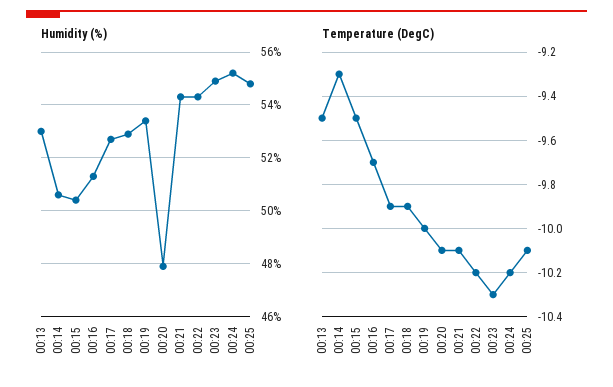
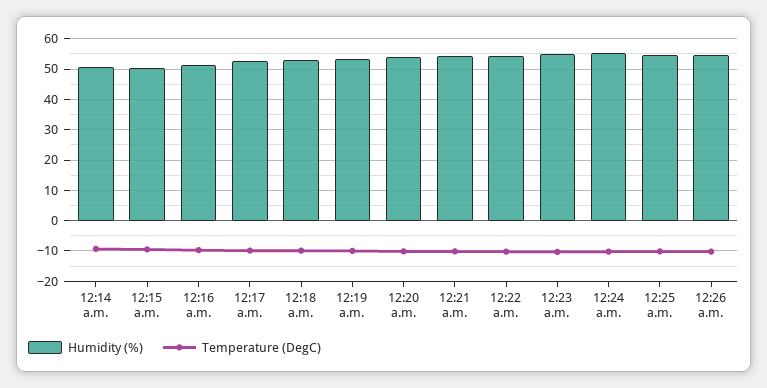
Humidity (%), 00:13: 53 -> none
Humidity (%), 00:20: 48 -> 54
Temperature (DegC), 00:13: -9.5 -> none
Humidity (%), 12:26 a.m.: none -> 54
Temperature (DegC), 12:26 a.m.: none -> -10

